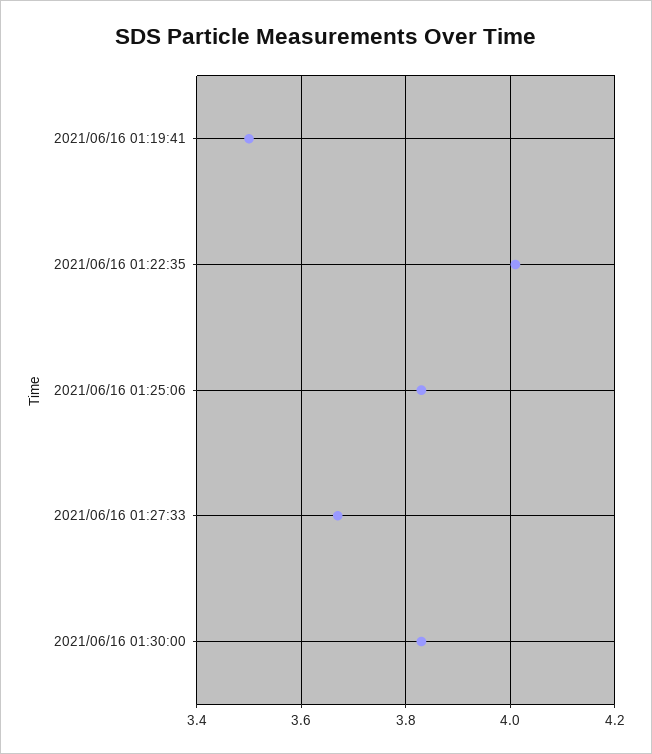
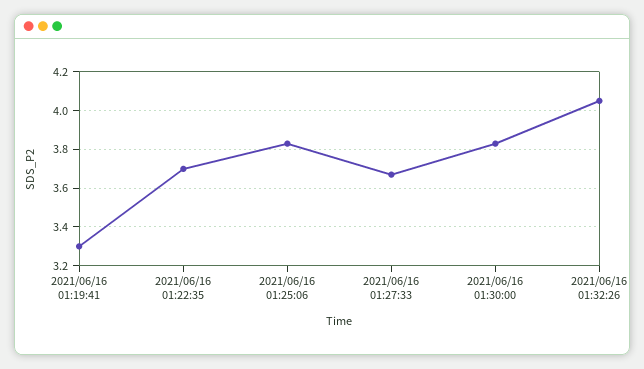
2021/06/16 01:19:41: 3.5 -> 3.3
2021/06/16 01:22:35: 4 -> 3.7
2021/06/16 01:32:26: none -> 4.05

